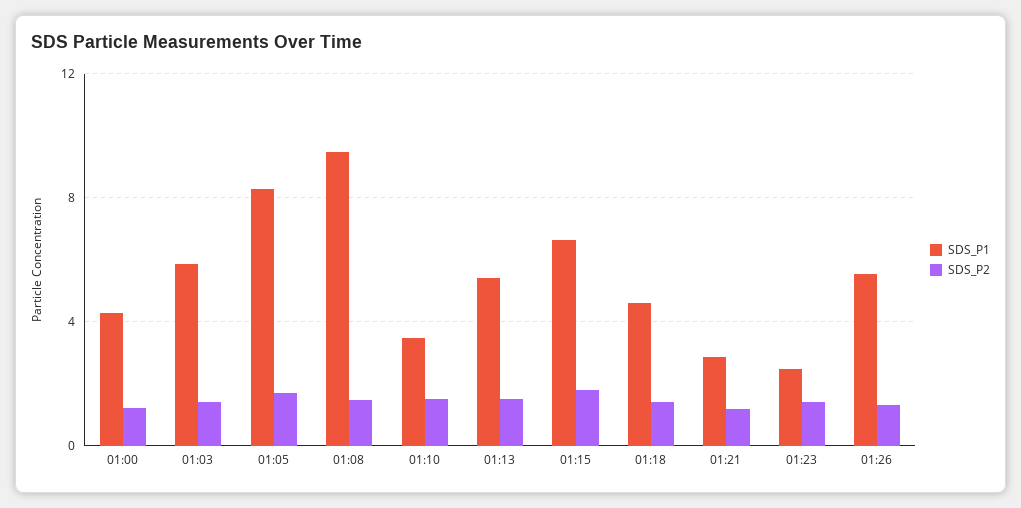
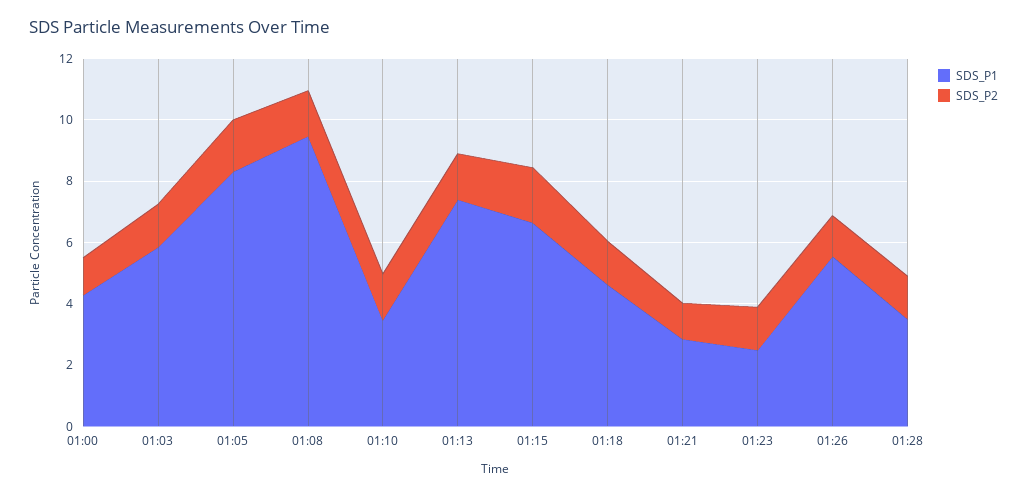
SDS_P1, 01:13: 5.5 -> 7.5
SDS_P1, 01:28: none -> 3.5
SDS_P2, 01:28: none -> 1.5

